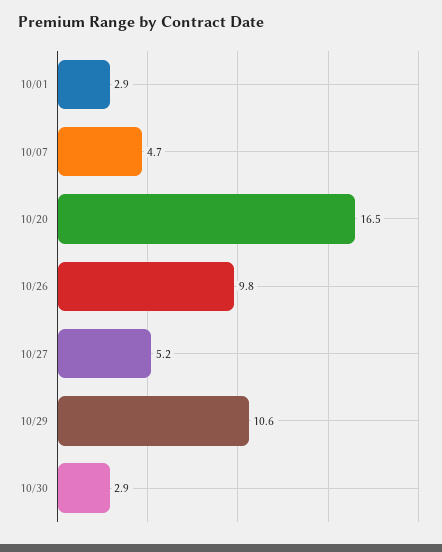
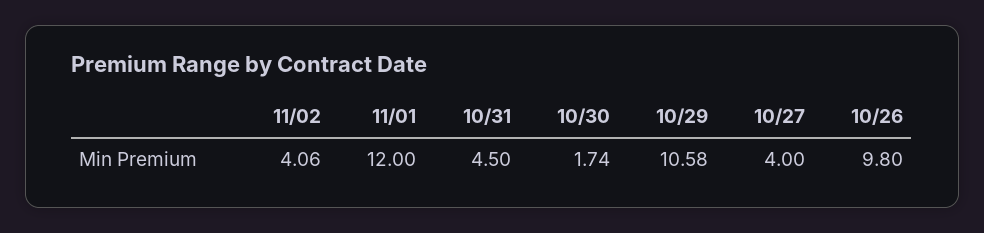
10/01: 2.9 -> none
10/07: 4.7 -> none
10/20: 16.5 -> none
10/27: 5.2 -> 4
10/30: 2.9 -> 1.74
11/02: none -> 4.06
11/01: none -> 12
10/31: none -> 4.5

